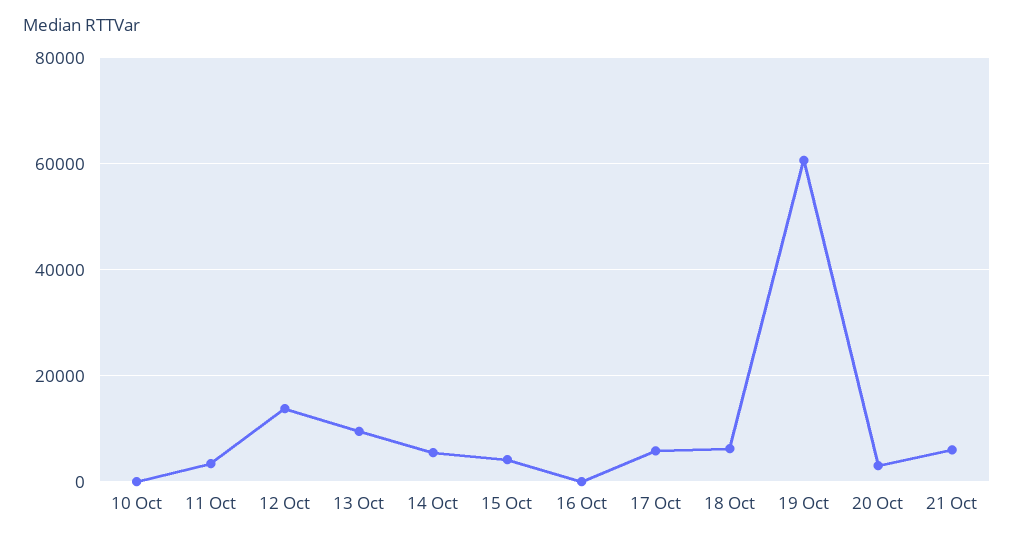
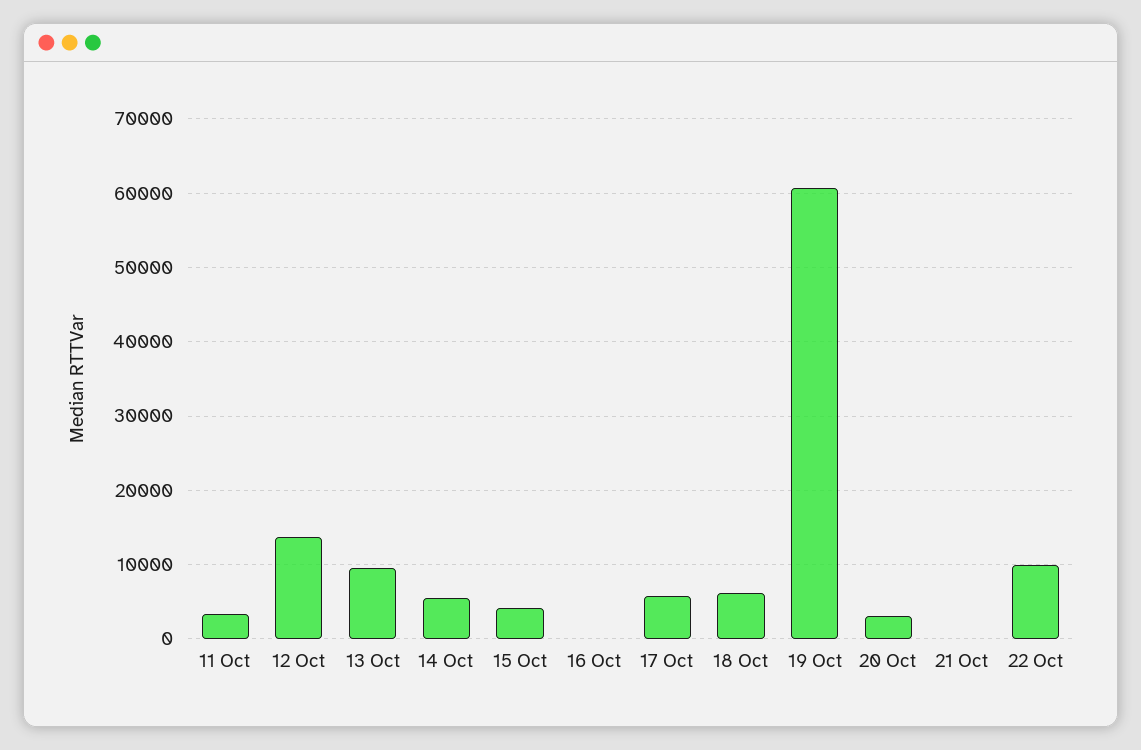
10 Oct: 0 -> none
21 Oct: 6000 -> 0
22 Oct: none -> 10000

